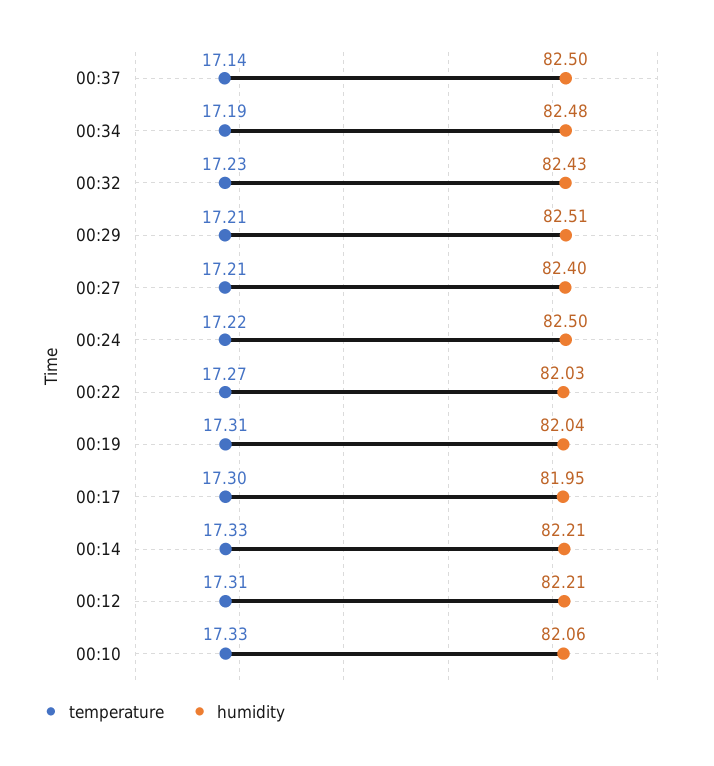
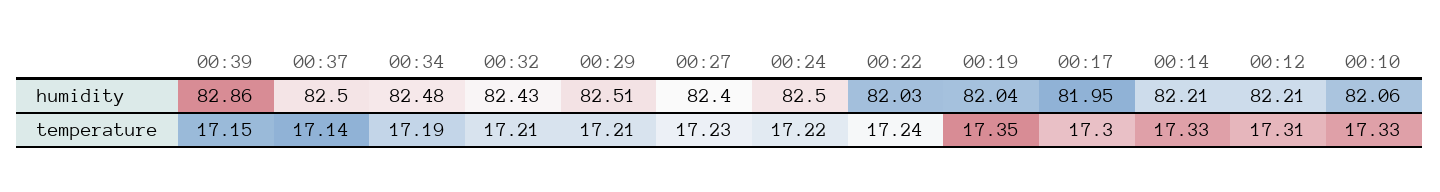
temperature, 00:32: 17.23 -> 17.21
temperature, 00:27: 17.21 -> 17.23
temperature, 00:22: 17.27 -> 17.24
temperature, 00:19: 17.31 -> 17.35
humidity, 00:39: none -> 82.86
temperature, 00:39: none -> 17.15

